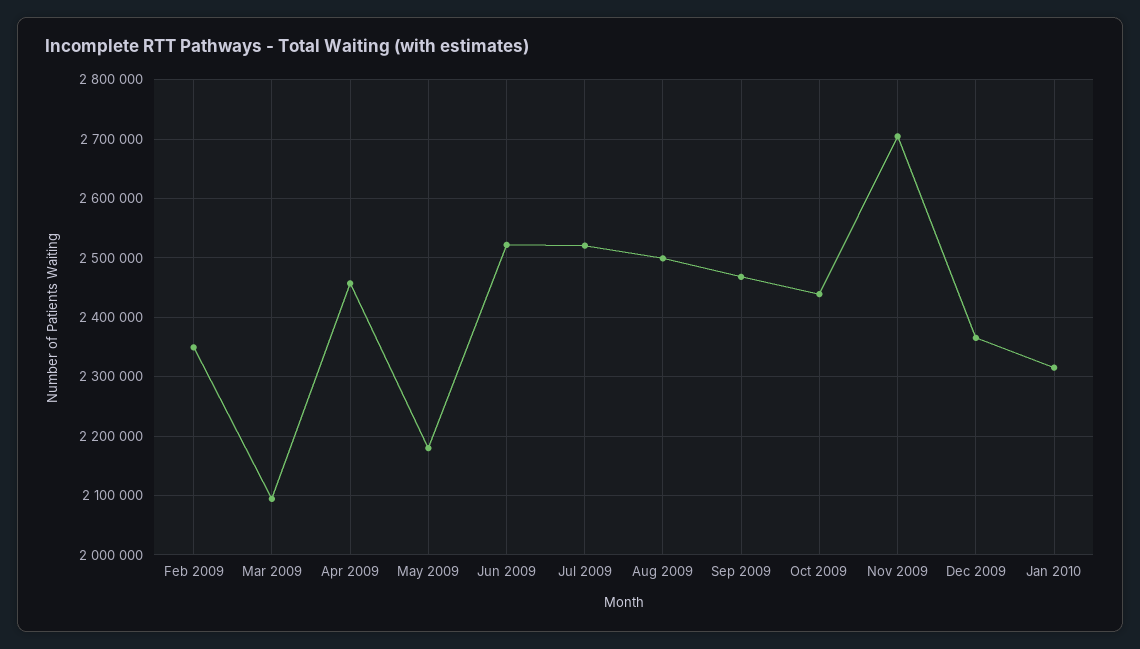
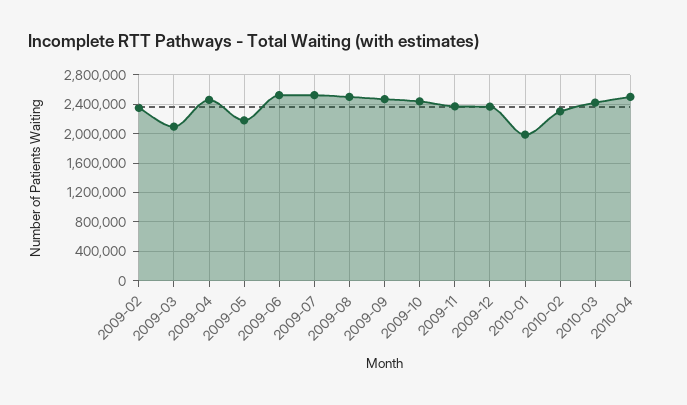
Nov 2009: 2700000 -> 2400000
Jan 2010: 2320000 -> 2000000
2010-02: none -> 2300000
2010-03: none -> 2400000
2010-04: none -> 2500000

